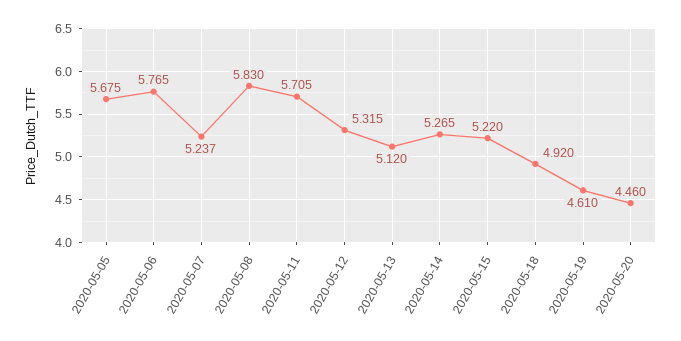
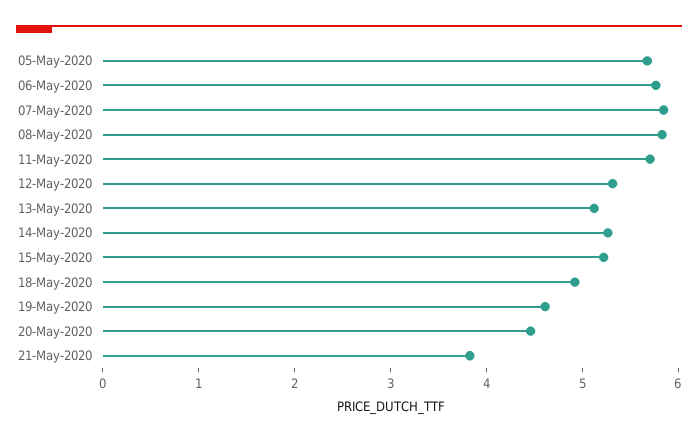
2020-05-07: 5.237 -> 5.8
21-May-2020: none -> 3.8

